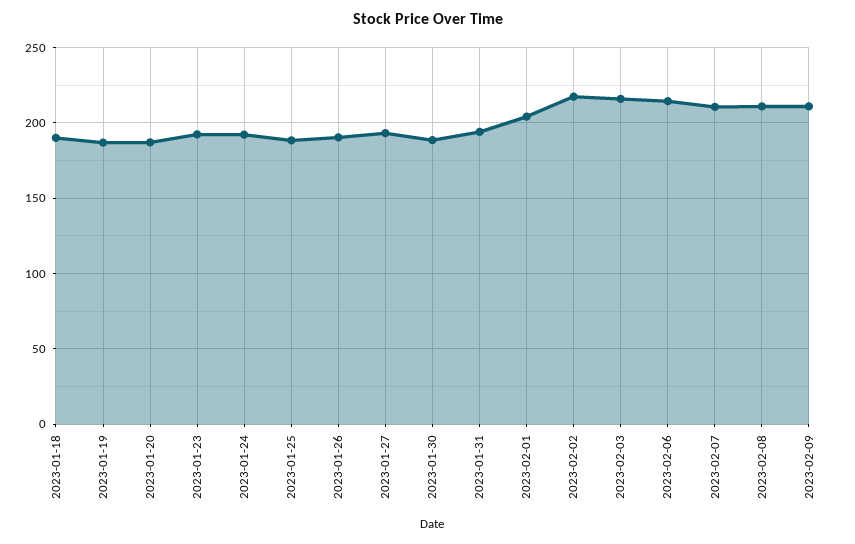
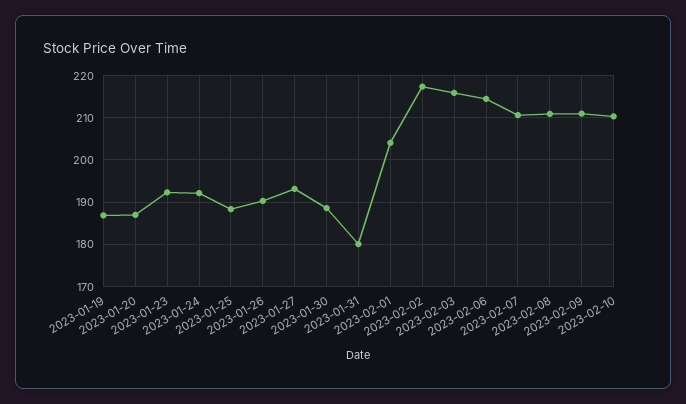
2023-01-18: 190 -> none
2023-01-31: 195 -> 180
2023-02-10: none -> 210

